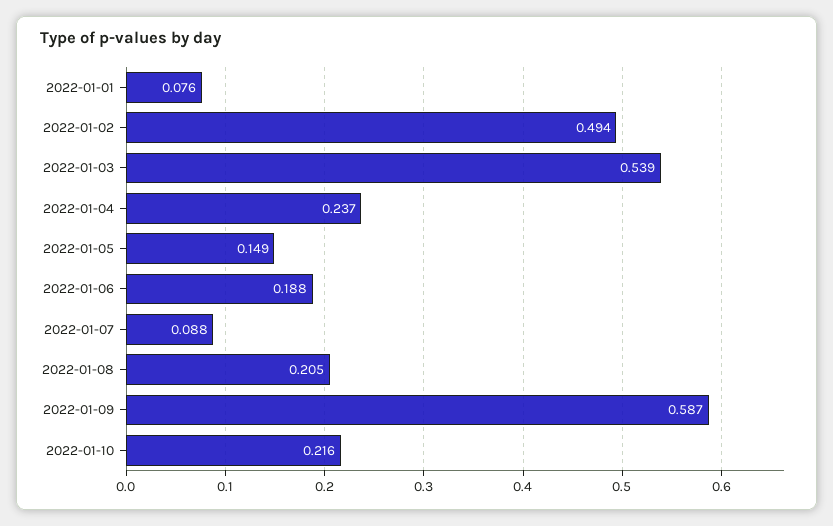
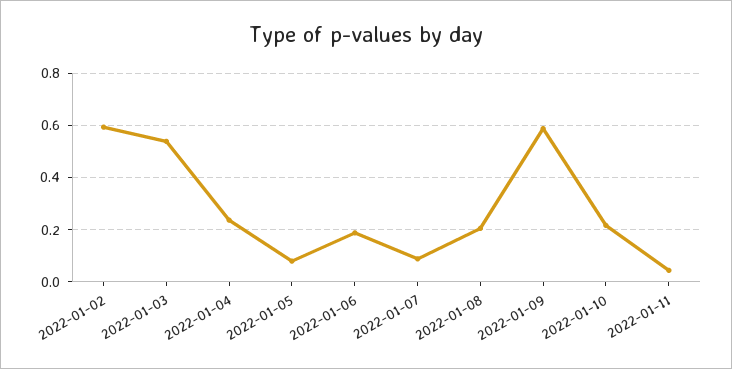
2022-01-01: 0.076 -> none
2022-01-02: 0.494 -> 0.6
2022-01-05: 0.149 -> 0.075
2022-01-11: none -> 0.05

